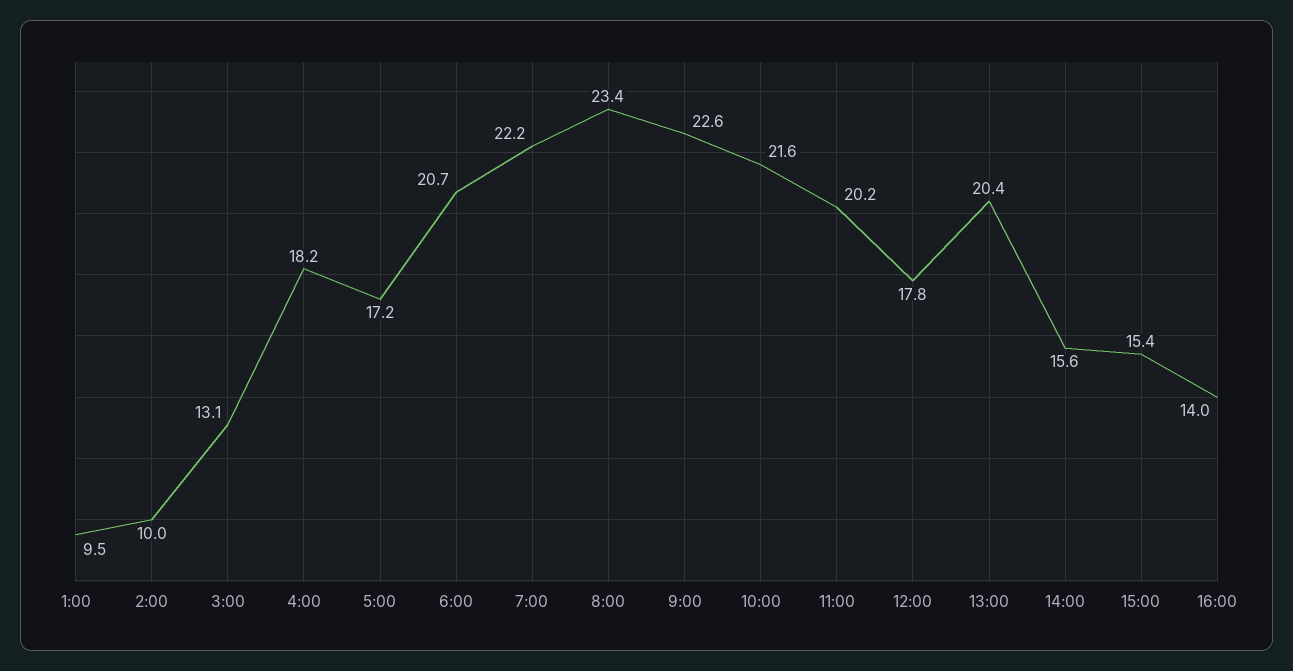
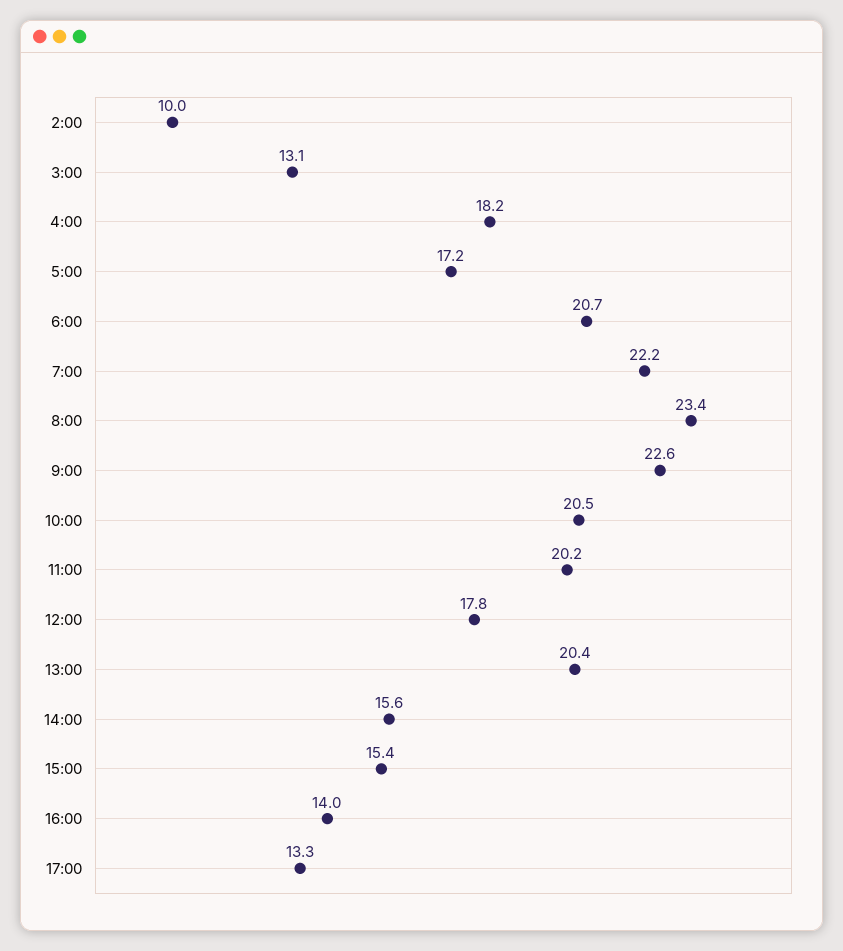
1:00: 9.5 -> none
10:00: 21.6 -> 20.5
17:00: none -> 13.3

